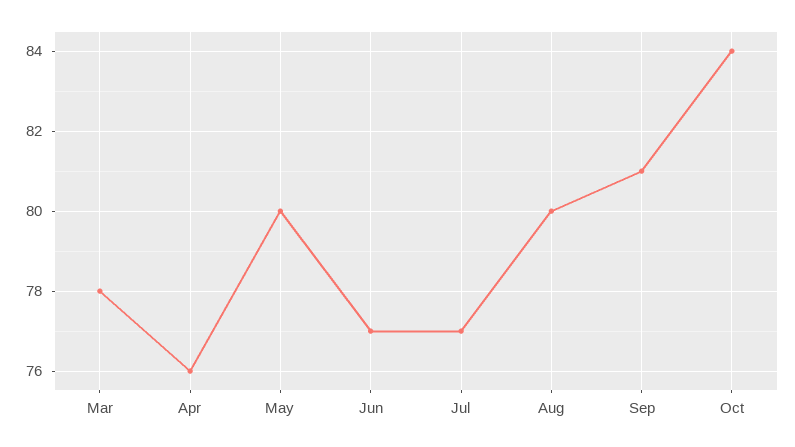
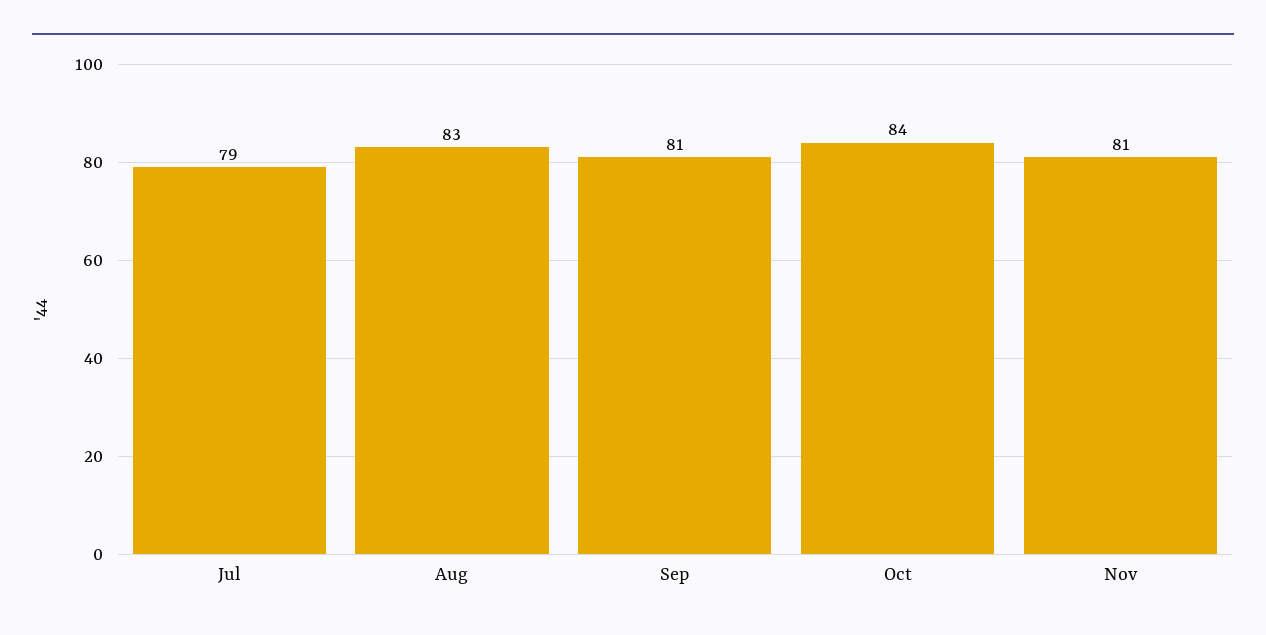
Mar: 78 -> none
Apr: 76 -> none
May: 80 -> none
Jun: 77 -> none
Jul: 77 -> 79
Aug: 80 -> 83
Nov: none -> 81

